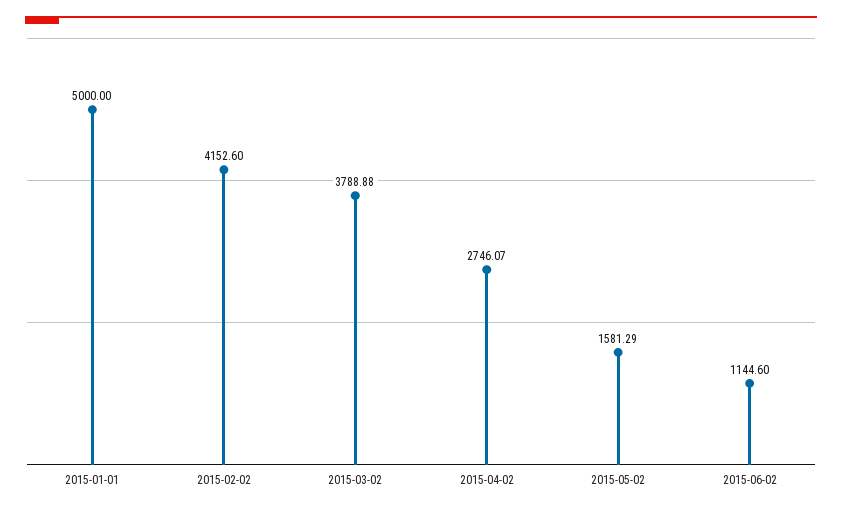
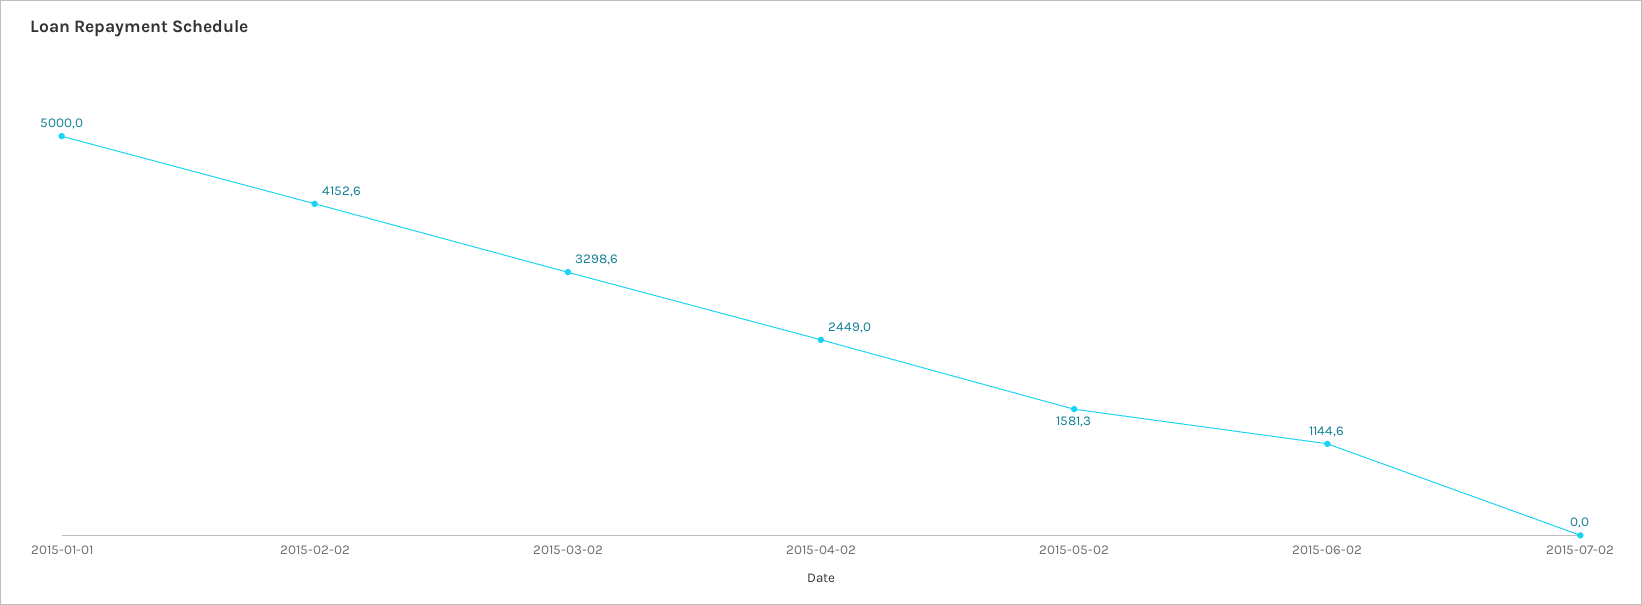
2015-03-02: 3788.88 -> 3298.6
2015-04-02: 2746.07 -> 2449
2015-07-02: none -> 0

